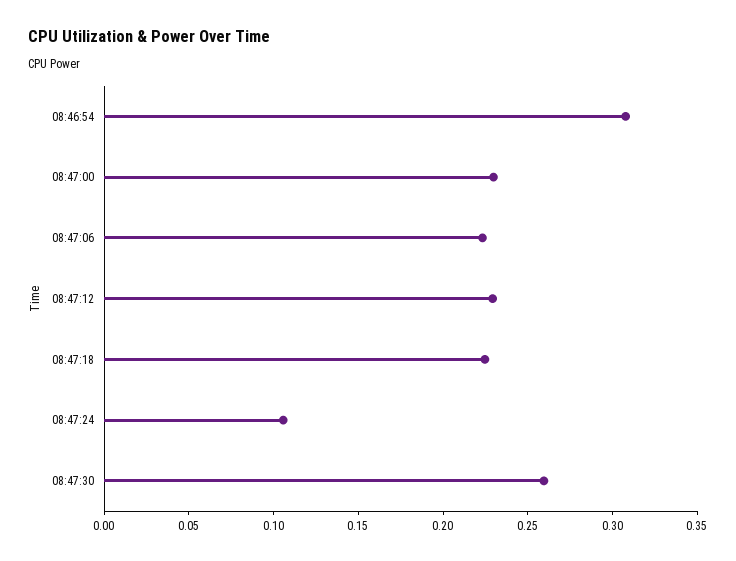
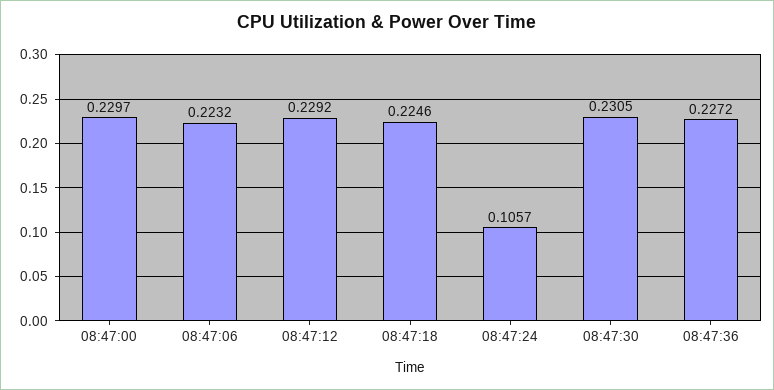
08:46:54: 0.31 -> none
08:47:30: 0.26 -> 0.2305
08:47:36: none -> 0.2272

